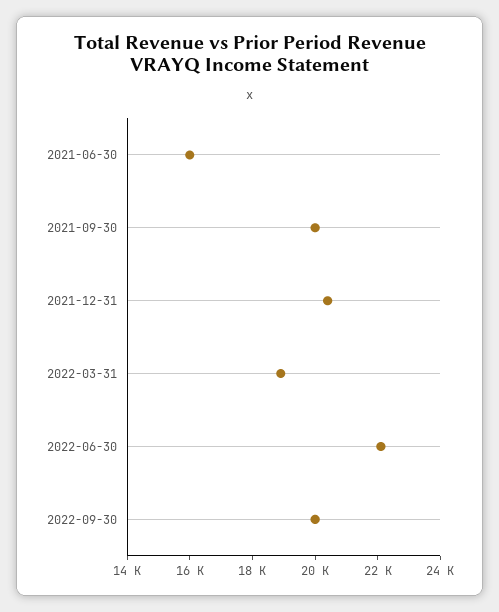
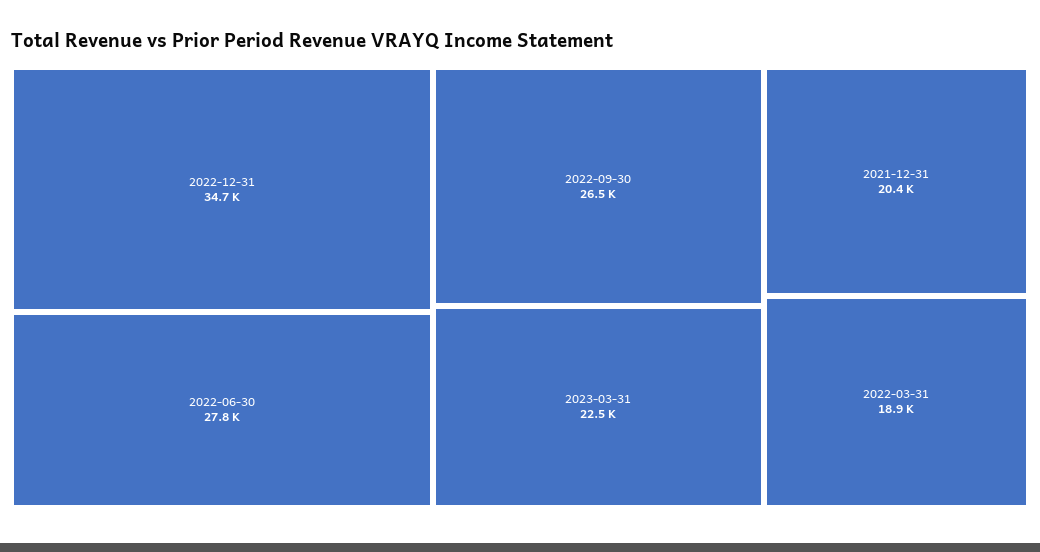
2021-06-30: 16000 -> none
2021-09-30: 20000 -> none
2022-06-30: 22000 -> 27800
2022-09-30: 20000 -> 26500
2022-12-31: none -> 34700
2023-03-31: none -> 22500

